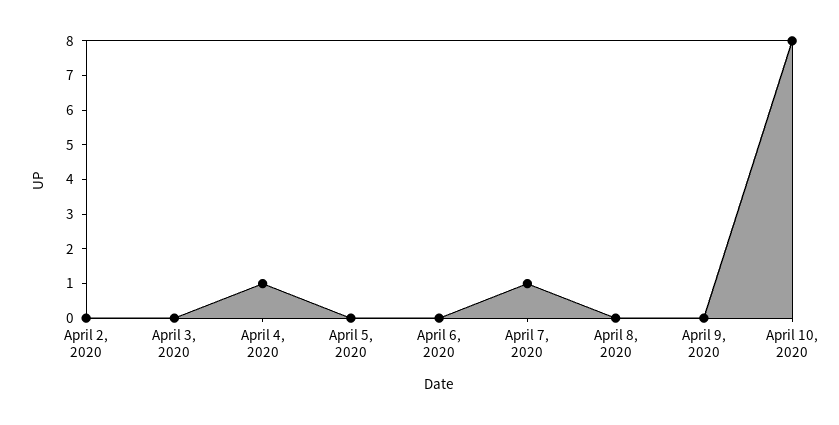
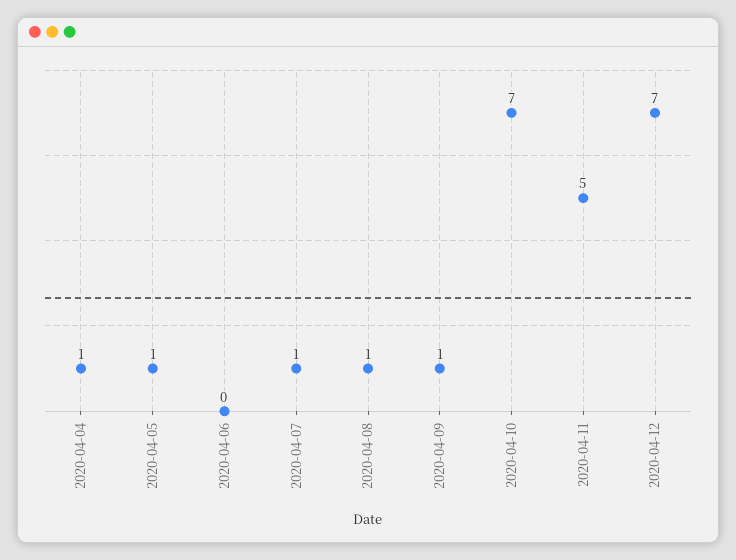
April 2, 2020: 0 -> none
April 3, 2020: 0 -> none
April 5, 2020: 0 -> 1
April 8, 2020: 0 -> 1
April 9, 2020: 0 -> 1
April 10, 2020: 8 -> 7
2020-04-11: none -> 5
2020-04-12: none -> 7

